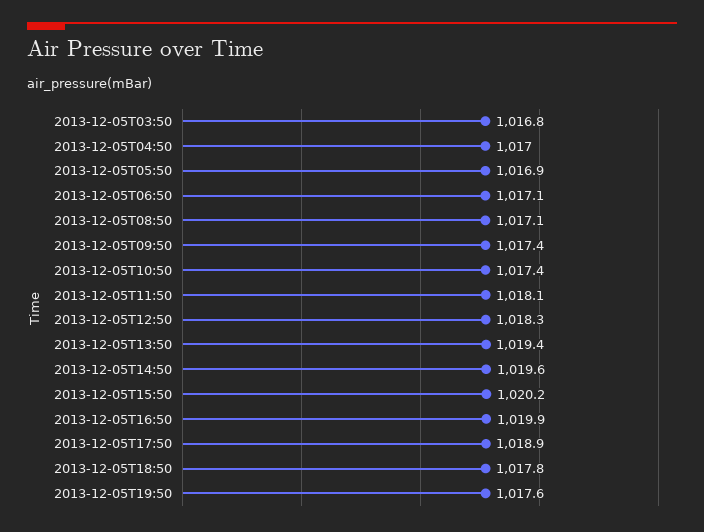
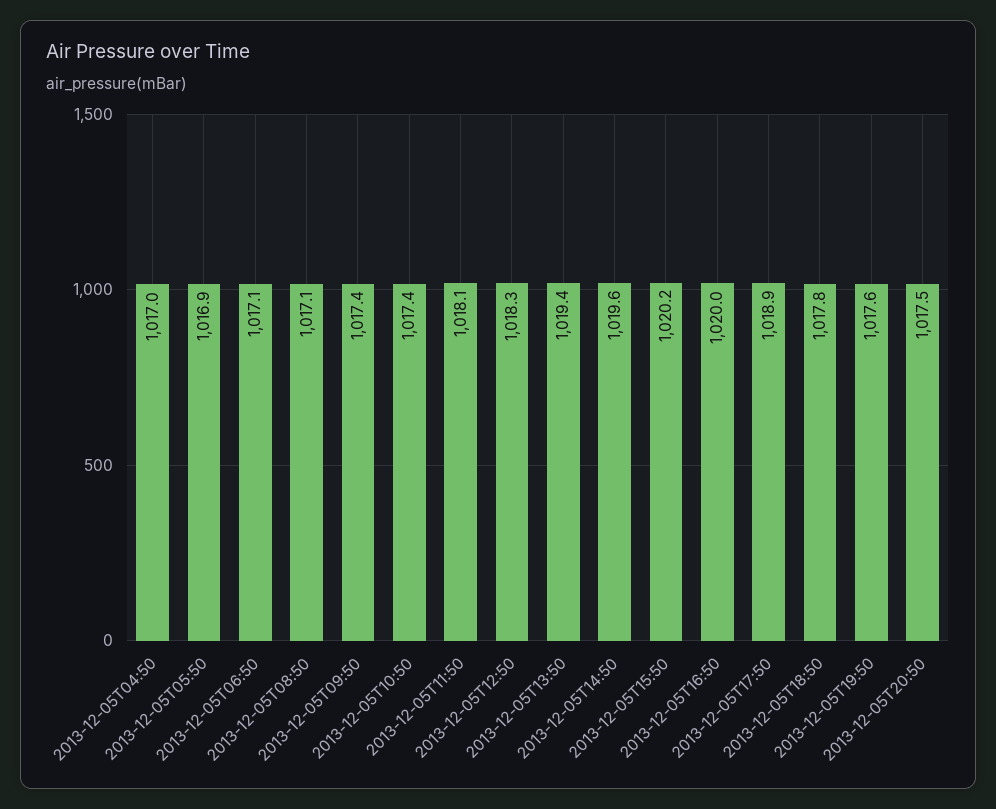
2013-12-05T03:50: 1016.8 -> none
2013-12-05T16:50: 1019.9 -> 1020
2013-12-05T20:50: none -> 1017.5

